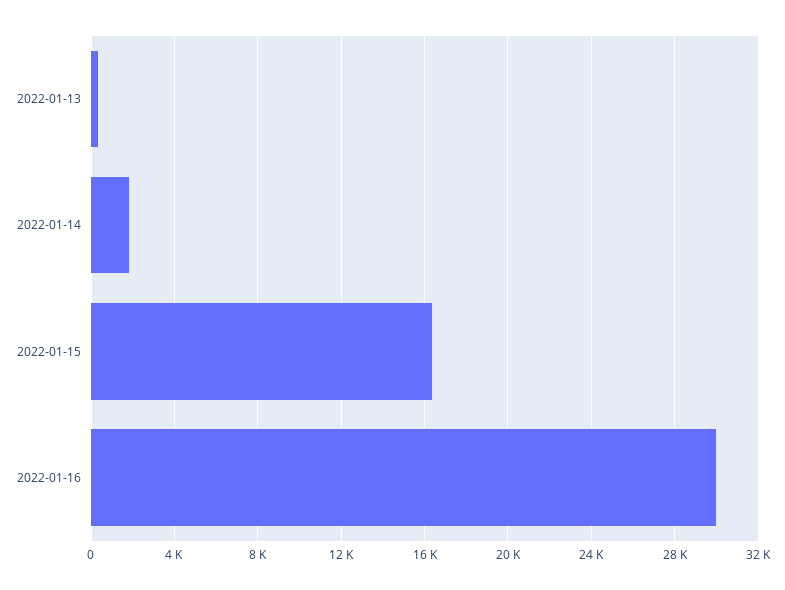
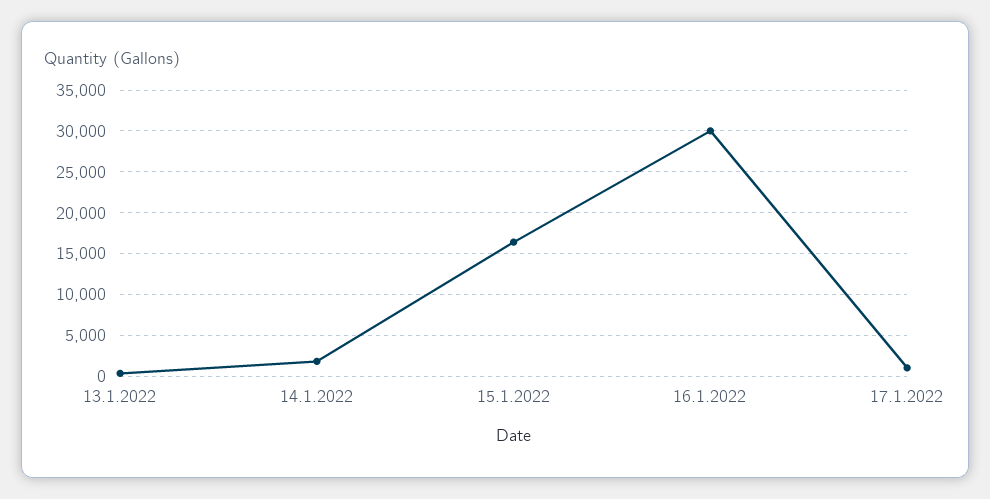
17.1.2022: none -> 1000

